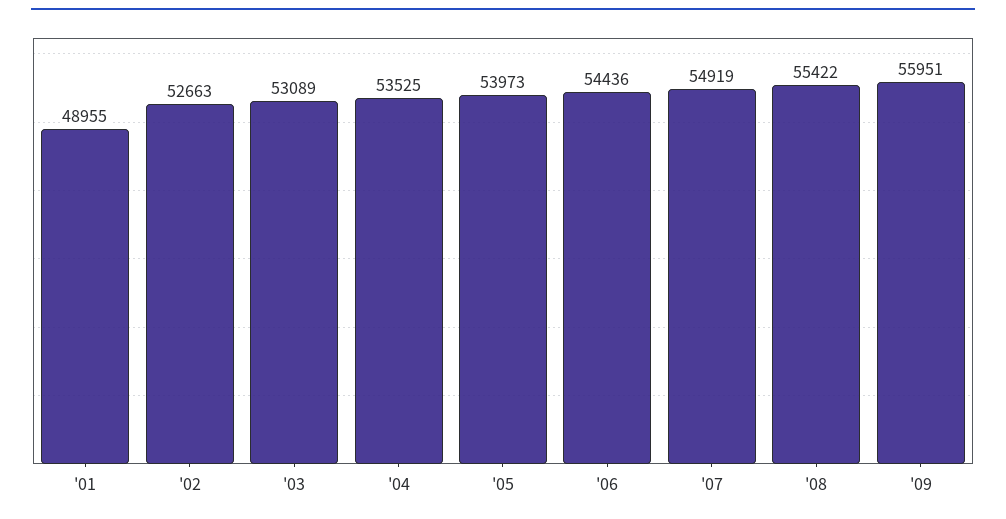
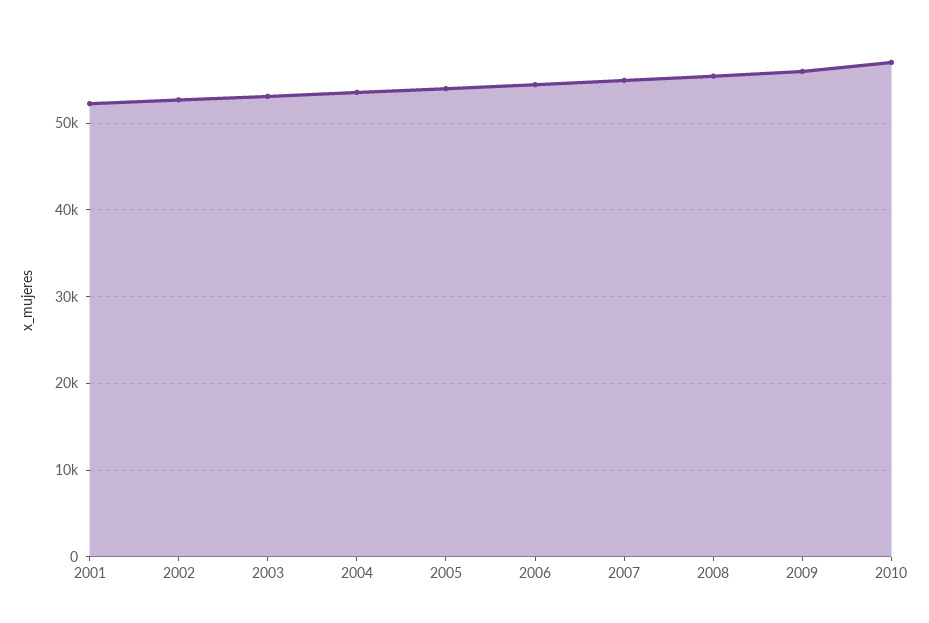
'01: 48955 -> 52000
2010: none -> 57000

